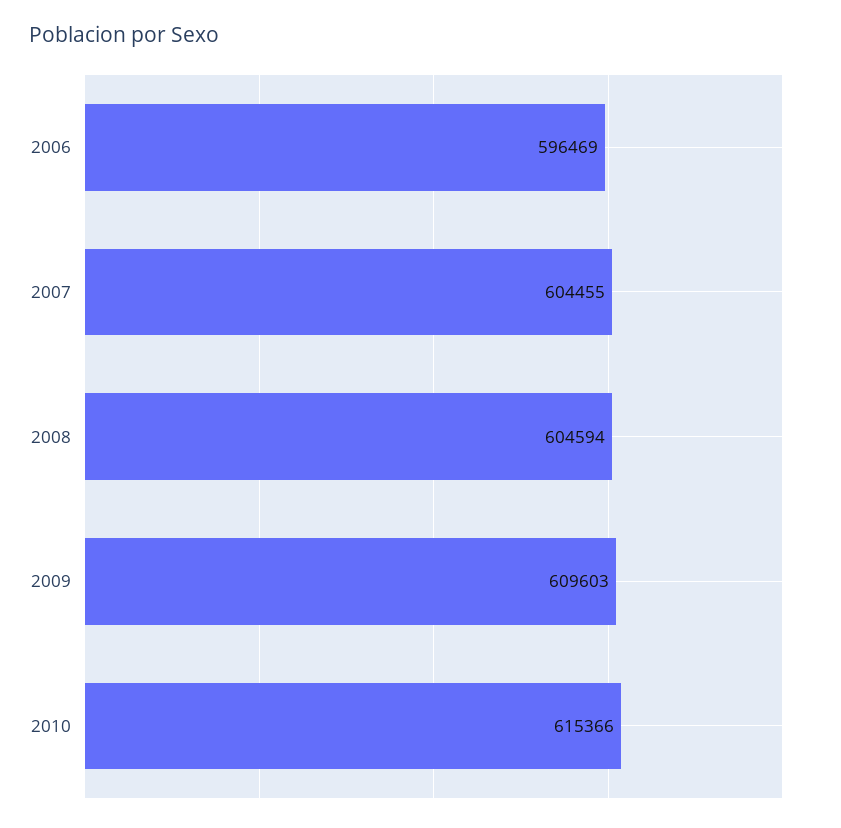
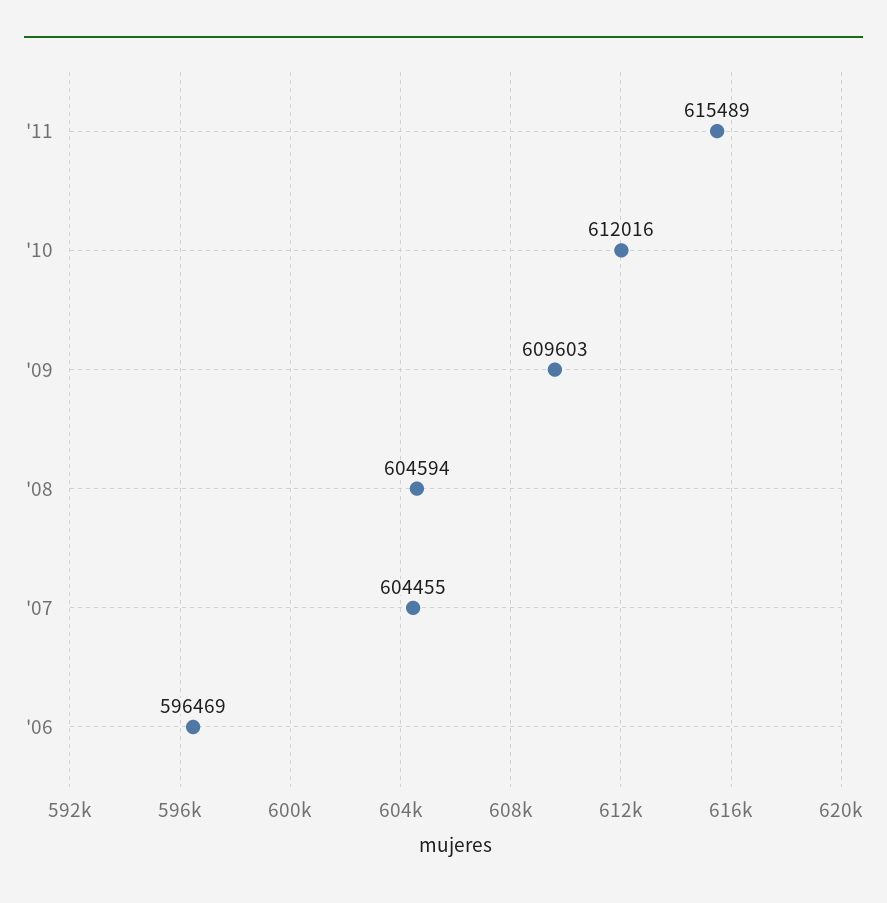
2010: 615366 -> 612016
'11: none -> 615489

